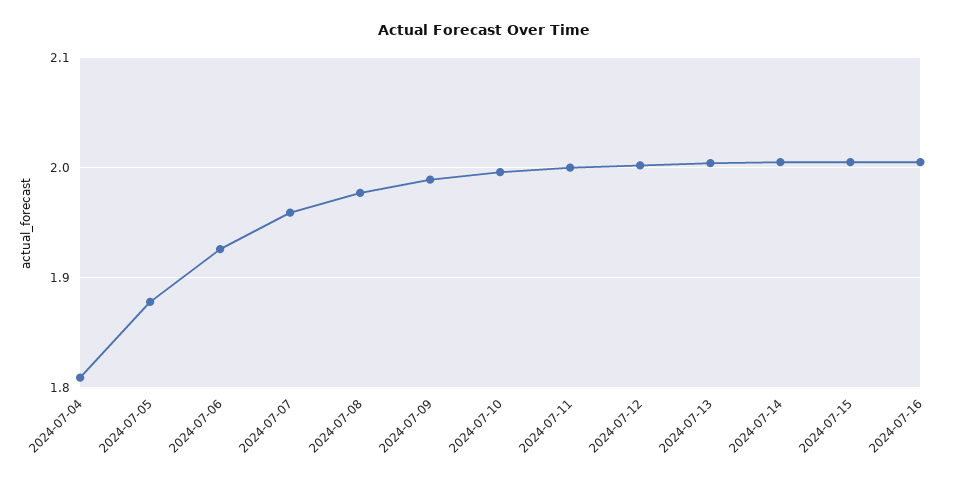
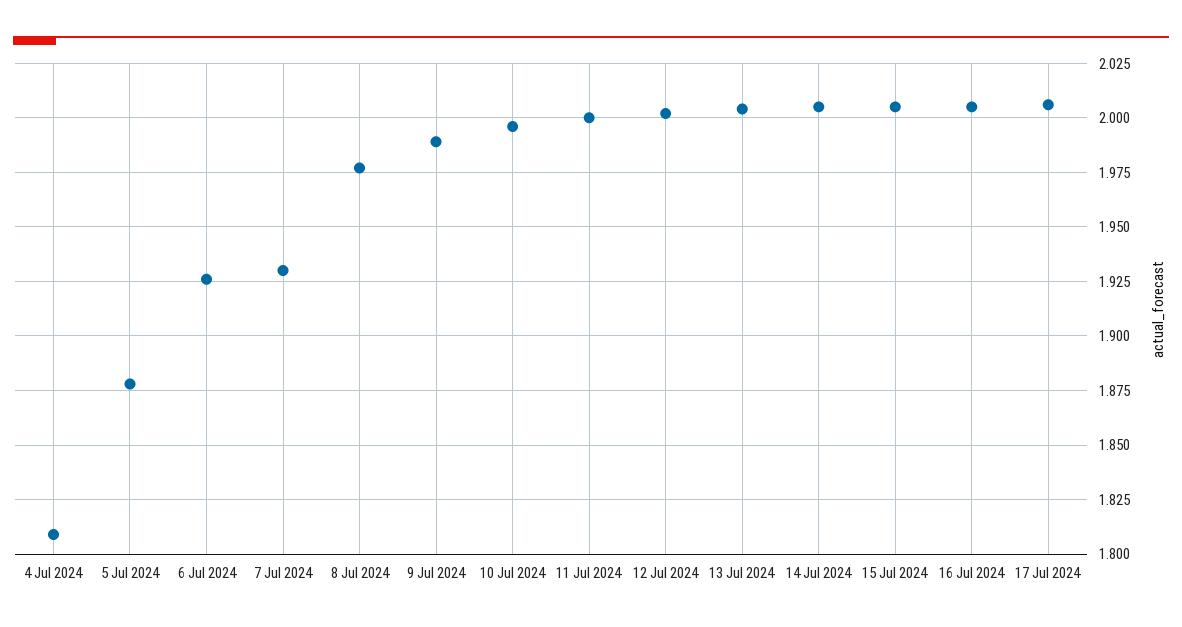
2024-07-07: 1.96 -> 1.93
17 Jul 2024: none -> 2.005

